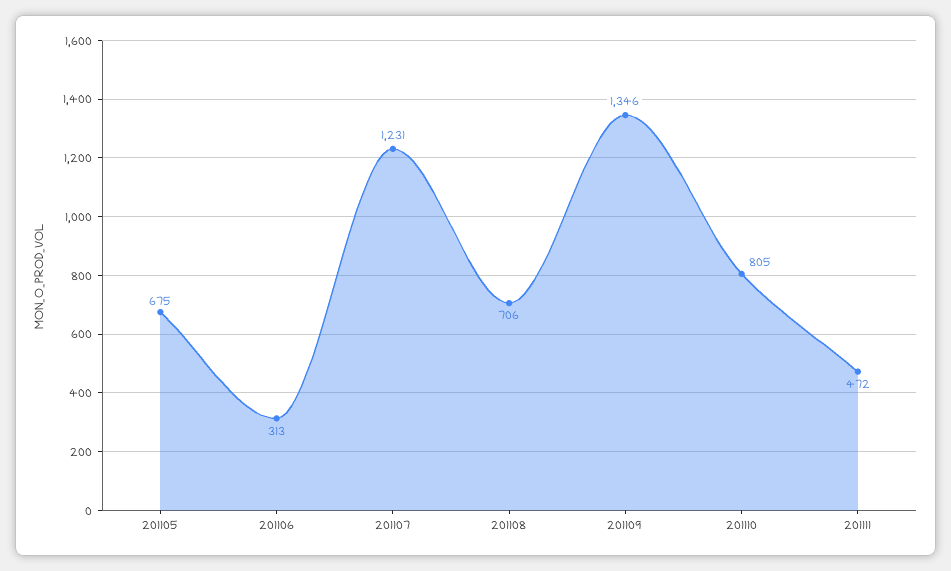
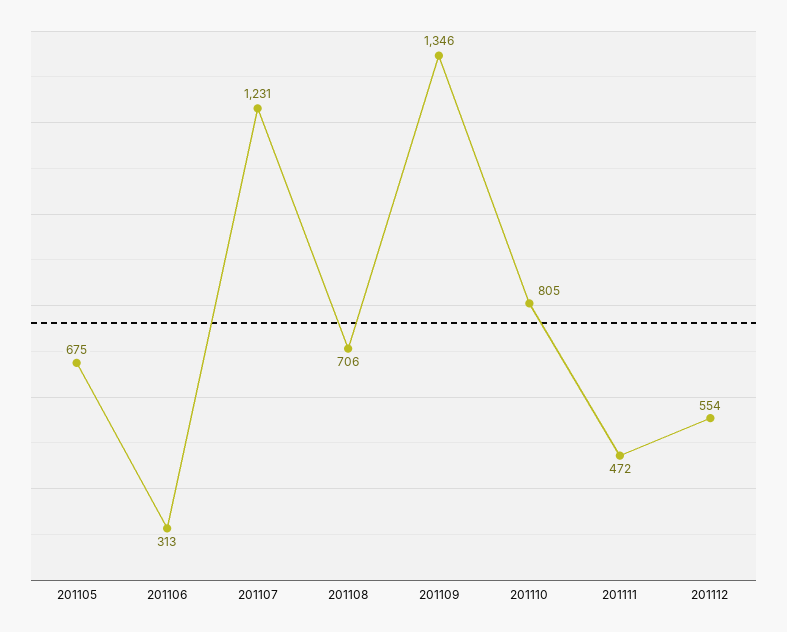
201112: none -> 554

